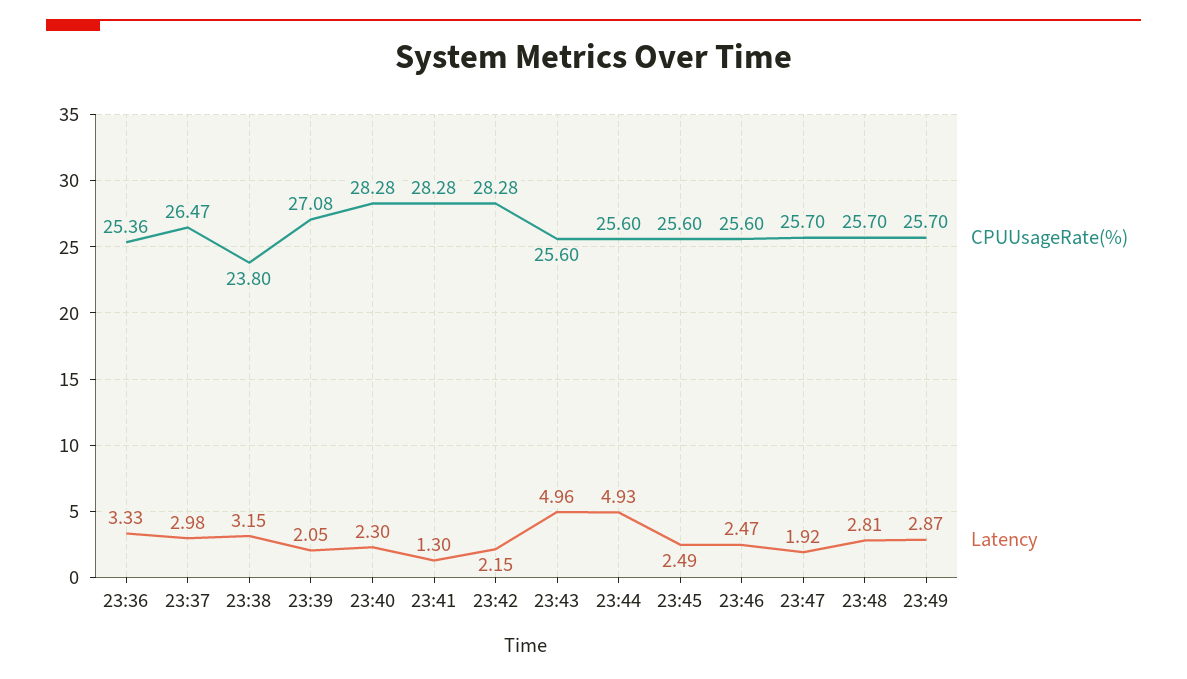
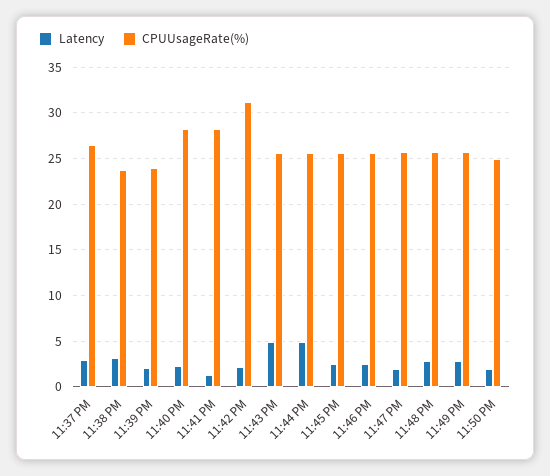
CPUUsageRate(%), 23:36: 25.36 -> none
Latency, 23:36: 3.33 -> none
CPUUsageRate(%), 23:39: 27.08 -> 24
CPUUsageRate(%), 23:42: 28.28 -> 31
Latency, 11:50 PM: none -> 2
CPUUsageRate(%), 11:50 PM: none -> 25

